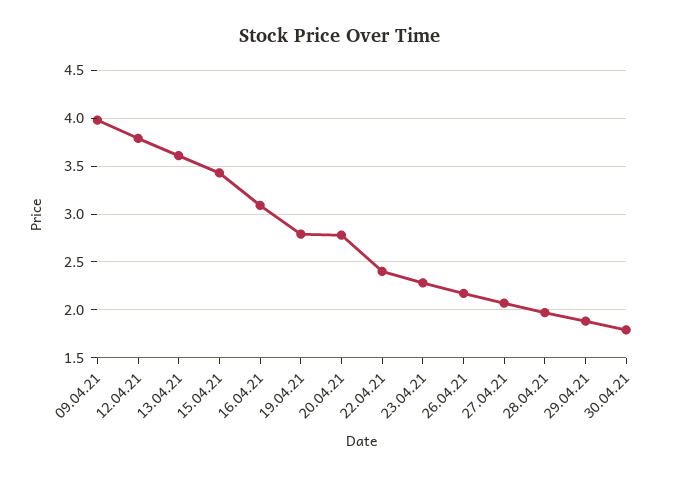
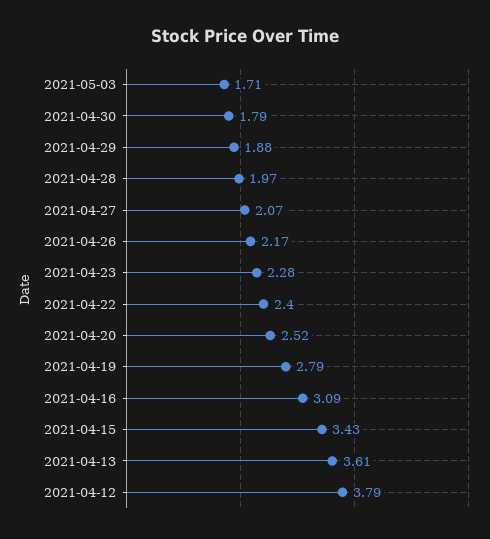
09.04.21: 4 -> none
20.04.21: 2.8 -> 2.52
2021-05-03: none -> 1.71

